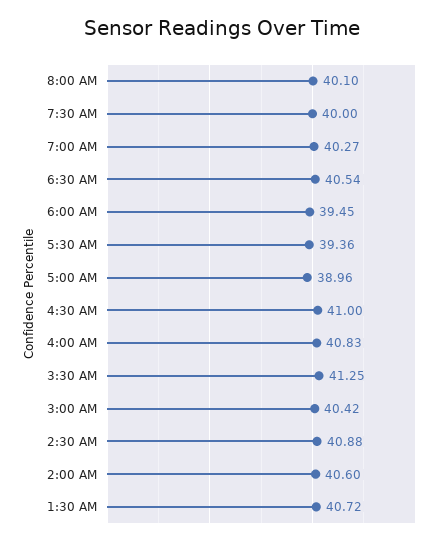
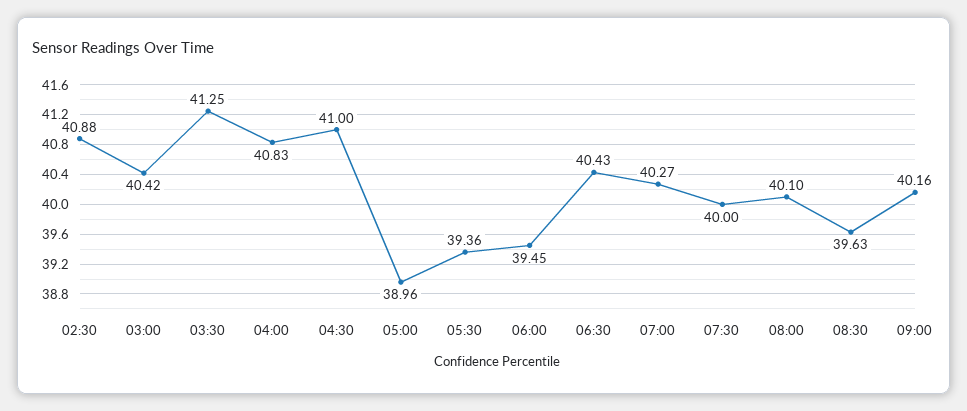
6:30 AM: 40.54 -> 40.43
2:00 AM: 40.6 -> none
1:30 AM: 40.72 -> none
08:30: none -> 39.63
09:00: none -> 40.16

